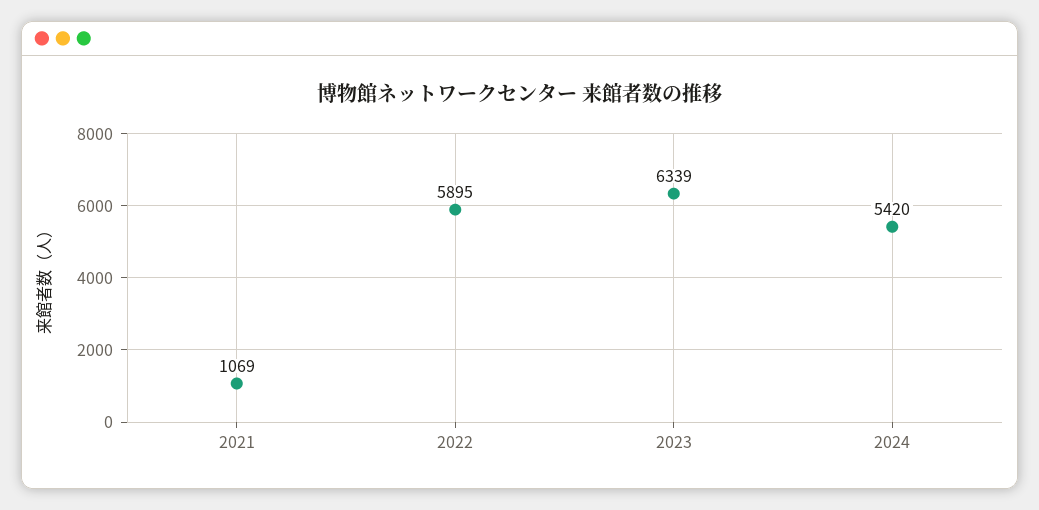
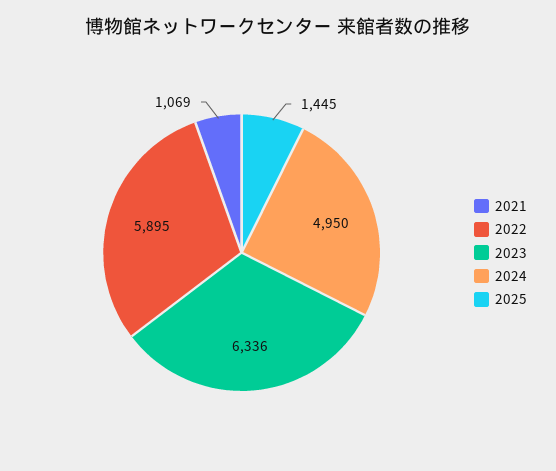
2023: 6339 -> 6336
2024: 5420 -> 4950
2025: none -> 1445

